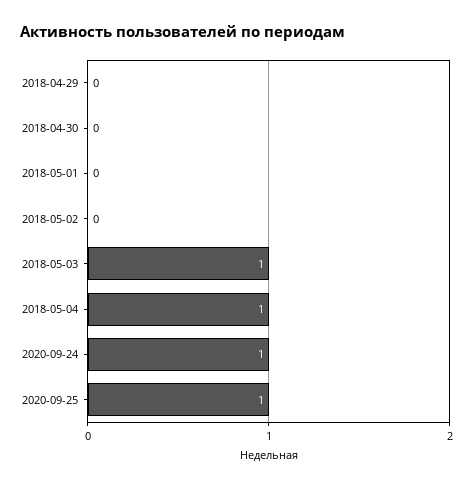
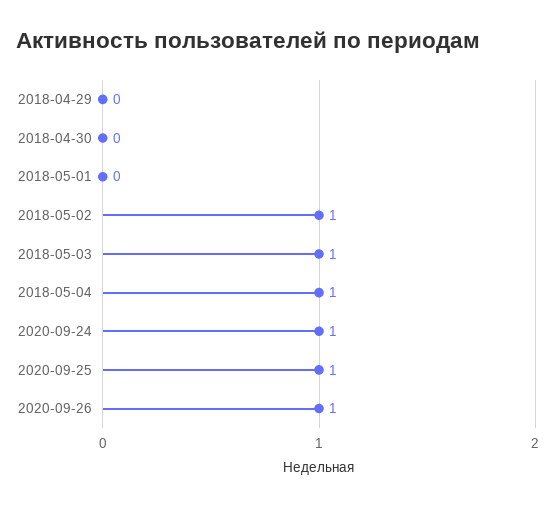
2018-05-02: 0 -> 1
2020-09-26: none -> 1

